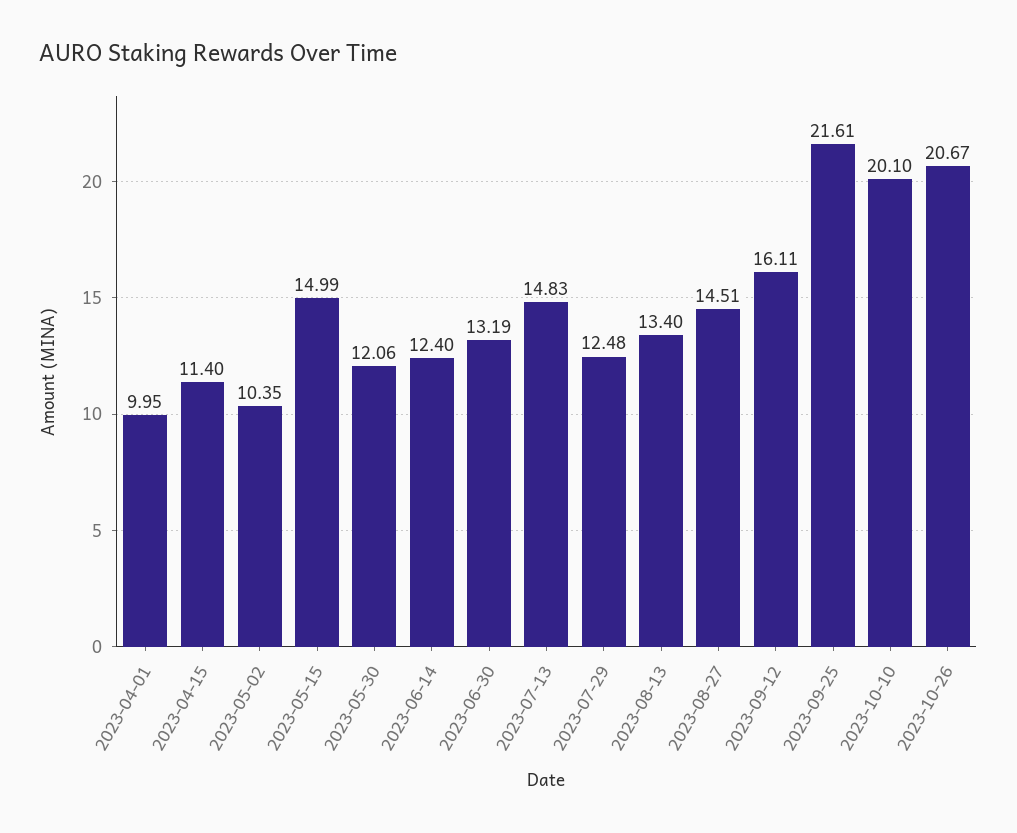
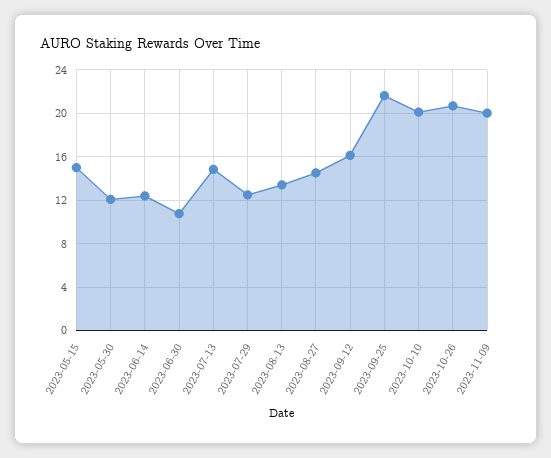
2023-04-01: 9.95 -> none
2023-04-15: 11.4 -> none
2023-05-02: 10.35 -> none
2023-06-30: 13.19 -> 11
2023-11-09: none -> 20

